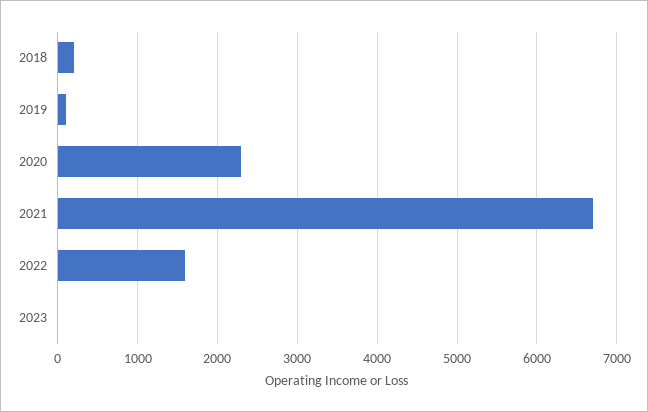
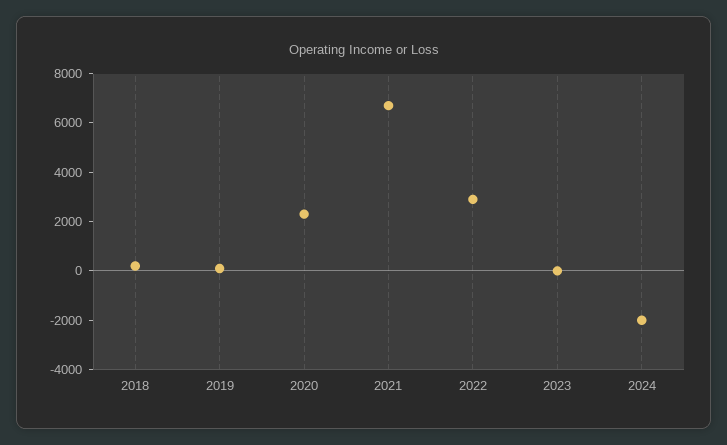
2022: 1600 -> 3000
2024: none -> -2000

